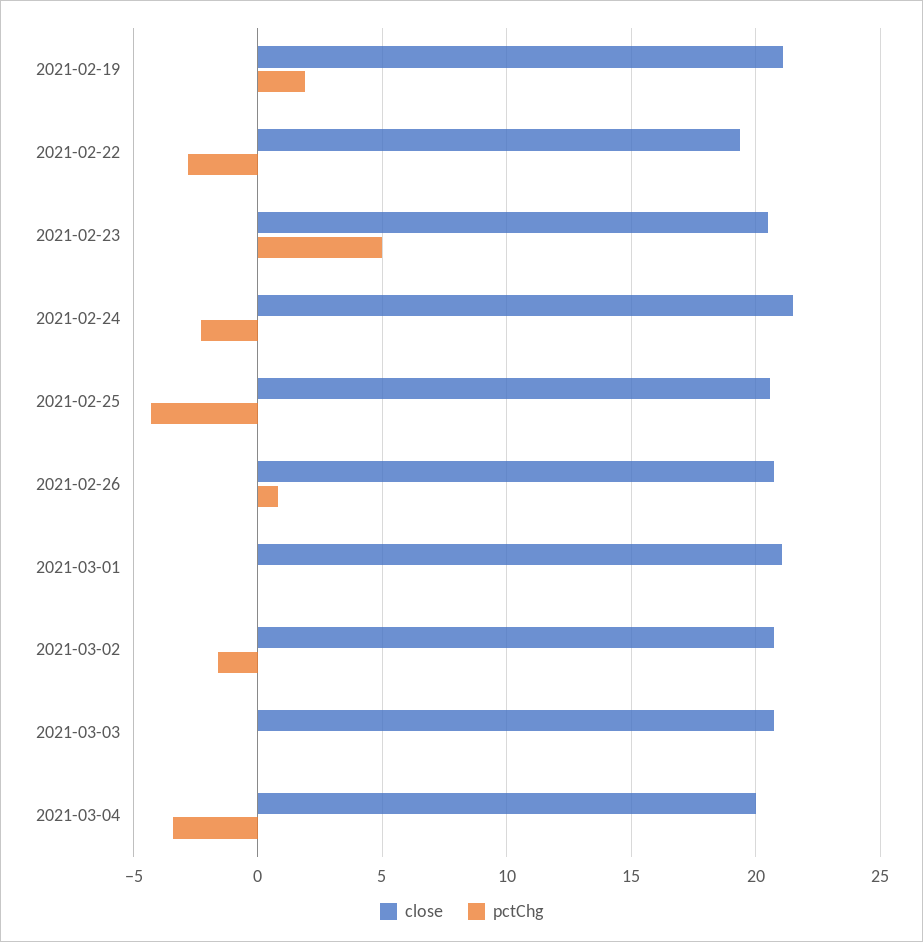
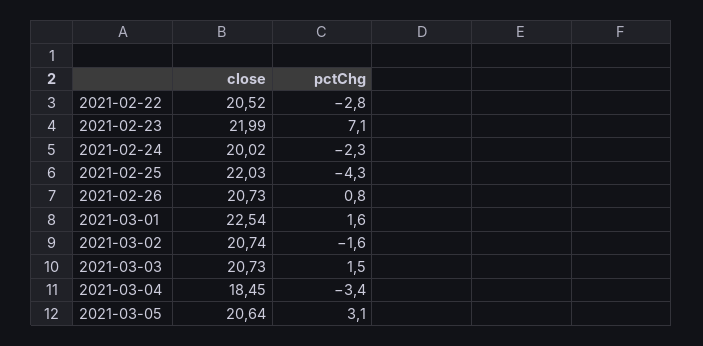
close, 2021-02-19: 21 -> none
pctChg, 2021-02-19: 2 -> none
close, 2021-02-22: 19.5 -> 20.52
close, 2021-02-23: 20.5 -> 21.99
pctChg, 2021-02-23: 5 -> 7.1
close, 2021-02-24: 21.5 -> 20.02
close, 2021-02-25: 20.5 -> 22.03
close, 2021-03-01: 21 -> 22.54
pctChg, 2021-03-01: 0 -> 1.6
pctChg, 2021-03-03: 0 -> 1.5
close, 2021-03-04: 20 -> 18.45
close, 2021-03-05: none -> 20.64
pctChg, 2021-03-05: none -> 3.1

